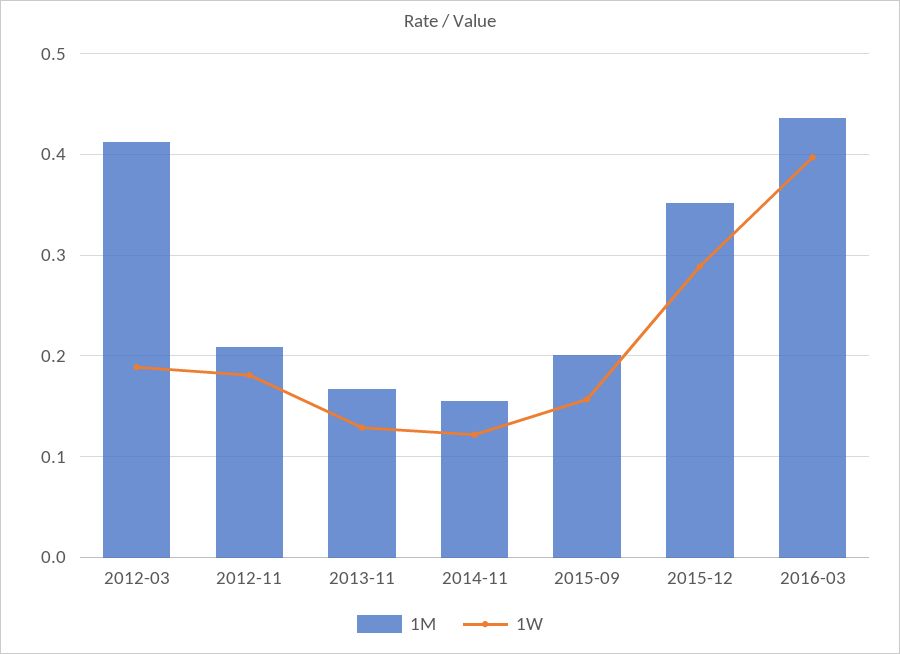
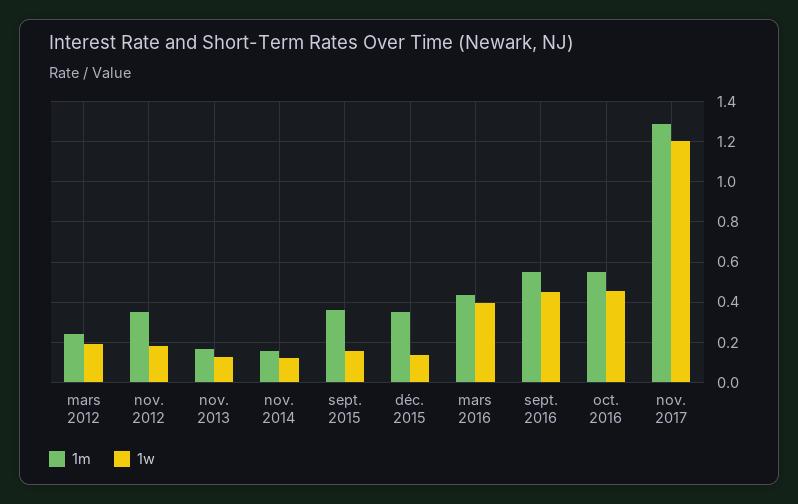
1M, 2012-03: 0.41 -> 0.25
1M, 2012-11: 0.21 -> 0.35
1M, 2015-09: 0.2 -> 0.35
1W, 2015-12: 0.29 -> 0.15
1M, sept. 2016: none -> 0.55
1W, sept. 2016: none -> 0.45
1M, oct. 2016: none -> 0.55
1W, oct. 2016: none -> 0.45
1M, nov. 2017: none -> 1.3
1W, nov. 2017: none -> 1.2

